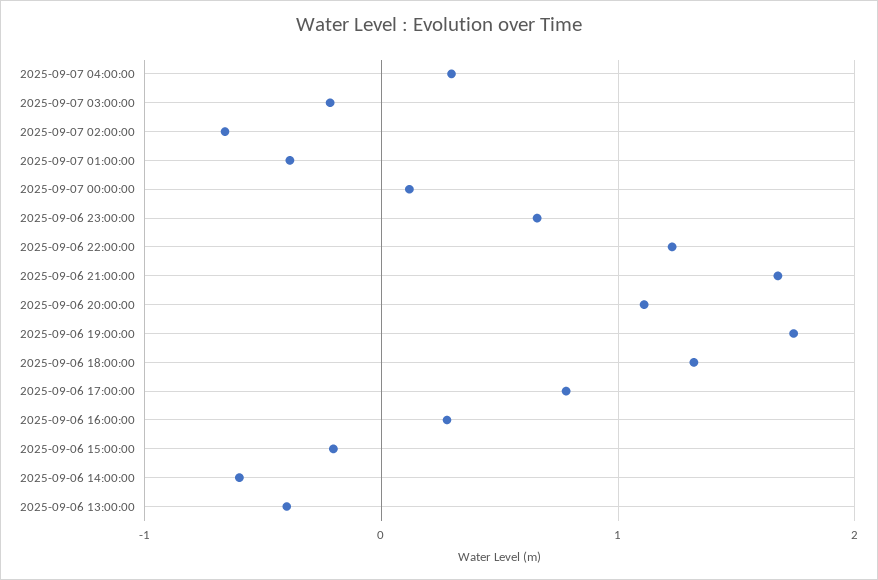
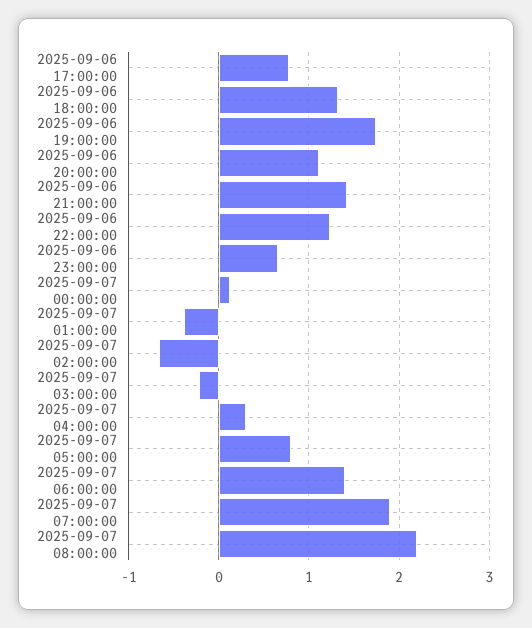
2025-09-06 21:00:00: 1.7 -> 1.4
2025-09-06 16:00:00: 0.3 -> none
2025-09-06 15:00:00: -0.2 -> none
2025-09-06 14:00:00: -0.6 -> none
2025-09-06 13:00:00: -0.4 -> none
2025-09-07 05:00:00: none -> 0.8
2025-09-07 06:00:00: none -> 1.4
2025-09-07 07:00:00: none -> 1.9
2025-09-07 08:00:00: none -> 2.2

